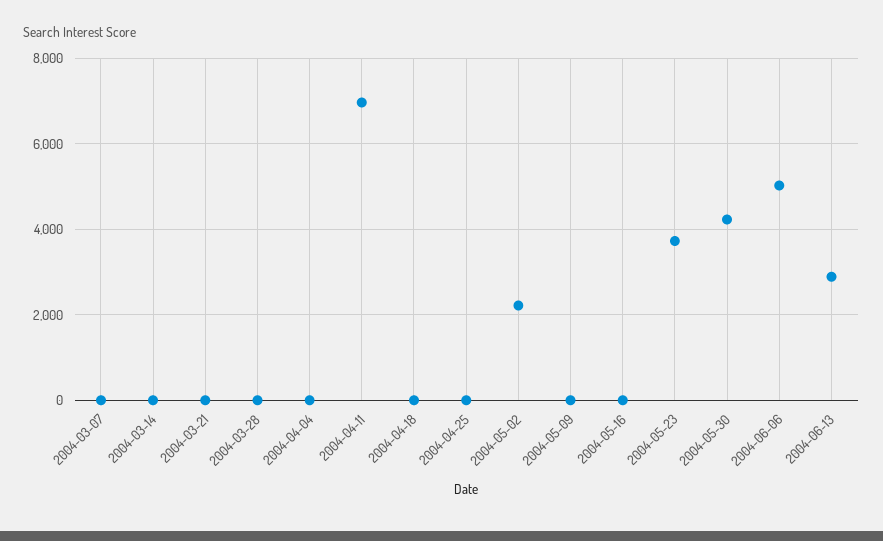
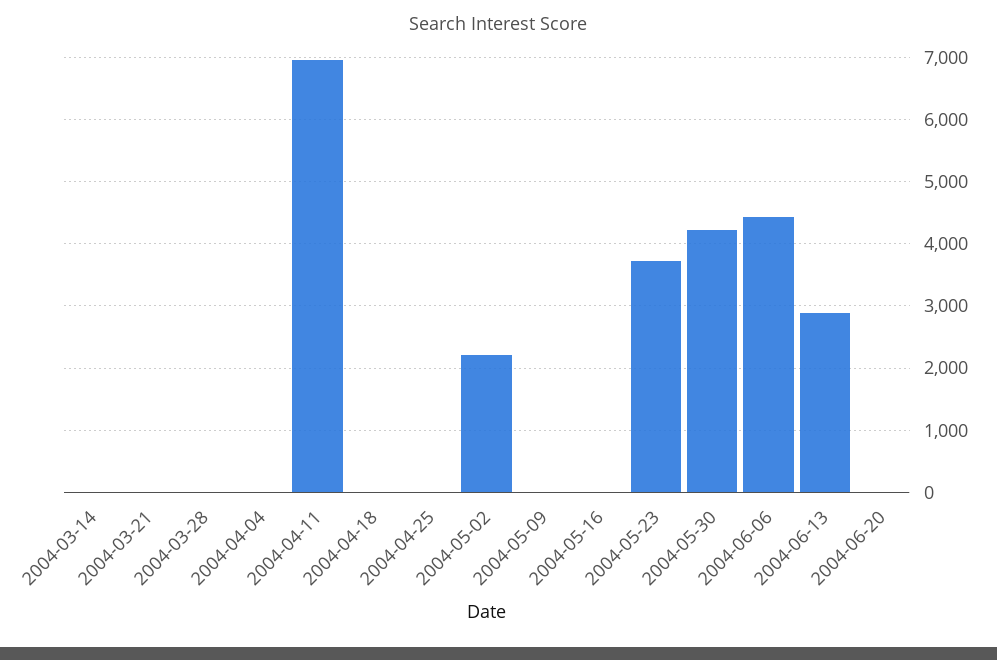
2004-03-07: 0 -> none
2004-06-06: 5000 -> 4400
2004-06-20: none -> 0

